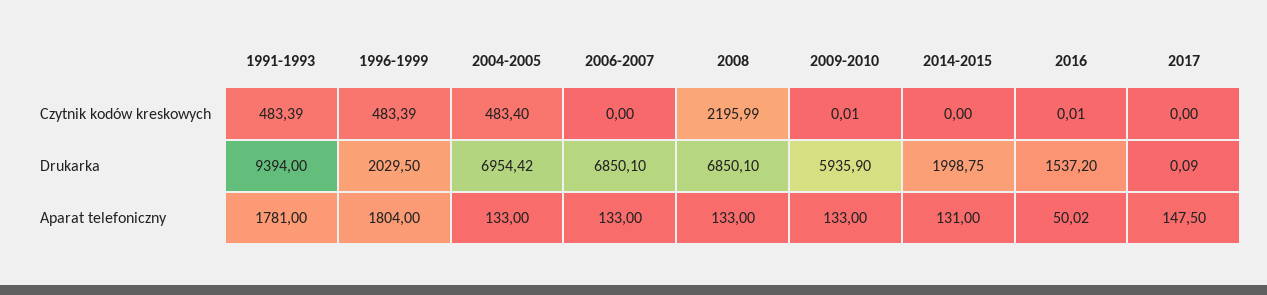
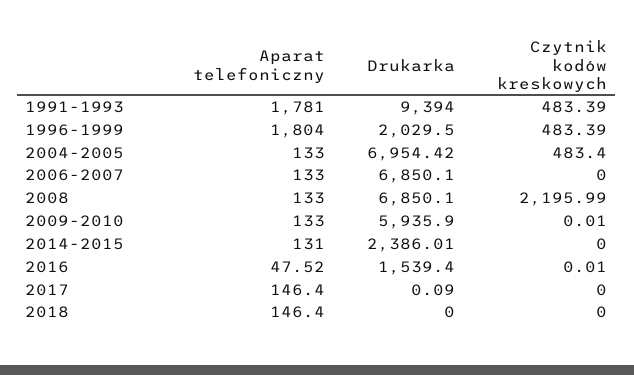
2014-2015, Drukarka: 1998.75 -> 2386.01
2016, Drukarka: 1537.2 -> 1539.4
2016, Aparat telefoniczny: 50.02 -> 47.52
2017, Aparat telefoniczny: 147.5 -> 146.4
2018, Aparat telefoniczny: none -> 146.4
2018, Drukarka: none -> 0
2018, Czytnik kodów kreskowych: none -> 0

